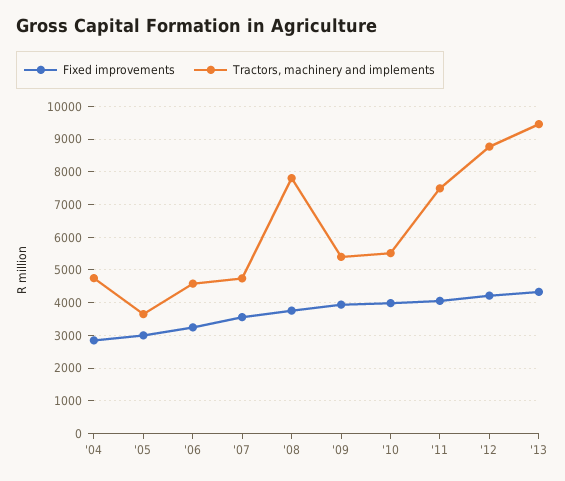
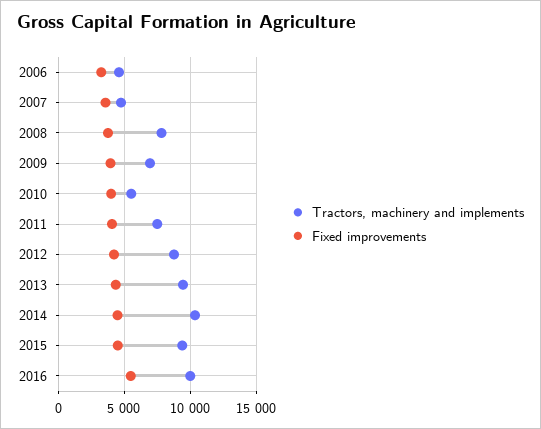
Fixed improvements, '04: 2800 -> none
Tractors, machinery and implements, '04: 4800 -> none
Fixed improvements, '05: 3000 -> none
Tractors, machinery and implements, '05: 3600 -> none
Tractors, machinery and implements, '09: 5400 -> 7000
Tractors, machinery and implements, 2014: none -> 10500
Fixed improvements, 2014: none -> 4500
Tractors, machinery and implements, 2015: none -> 9500
Fixed improvements, 2015: none -> 4500
Tractors, machinery and implements, 2016: none -> 10000
Fixed improvements, 2016: none -> 5500

